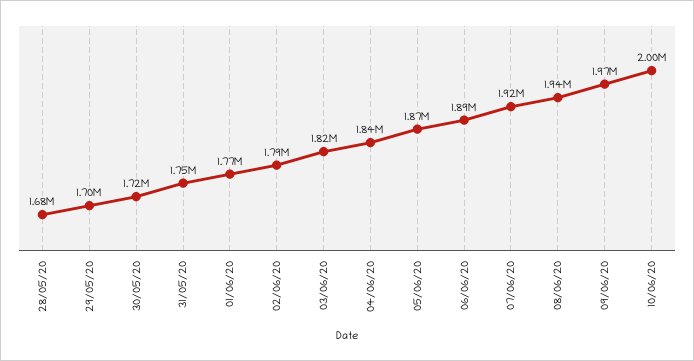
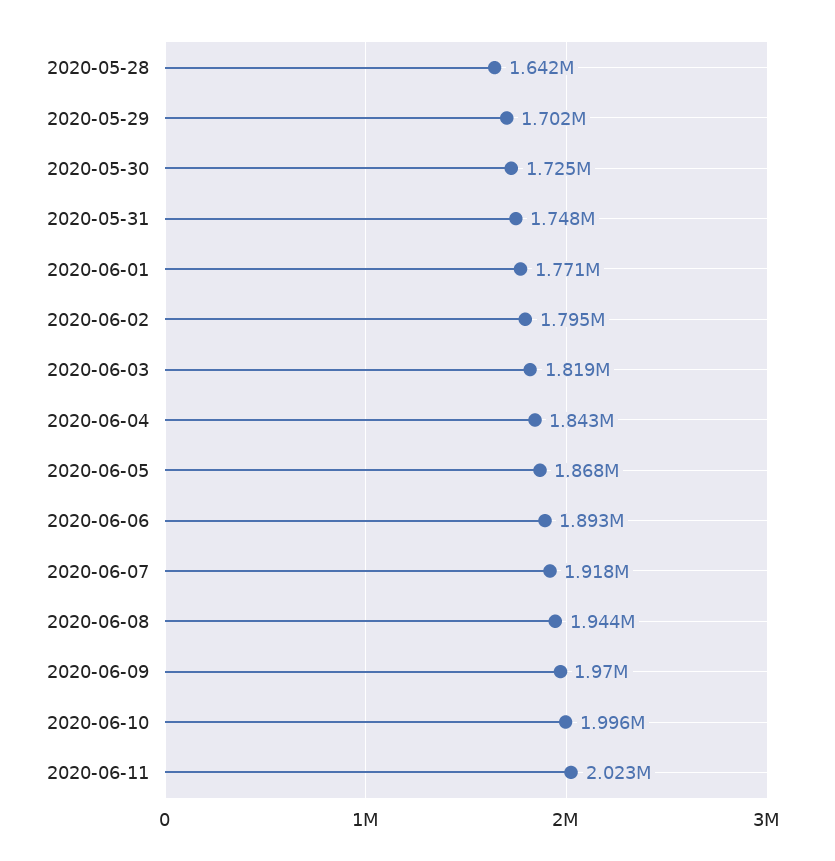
28/05/20: 1680000 -> 1642000
2020-06-11: none -> 2023000

